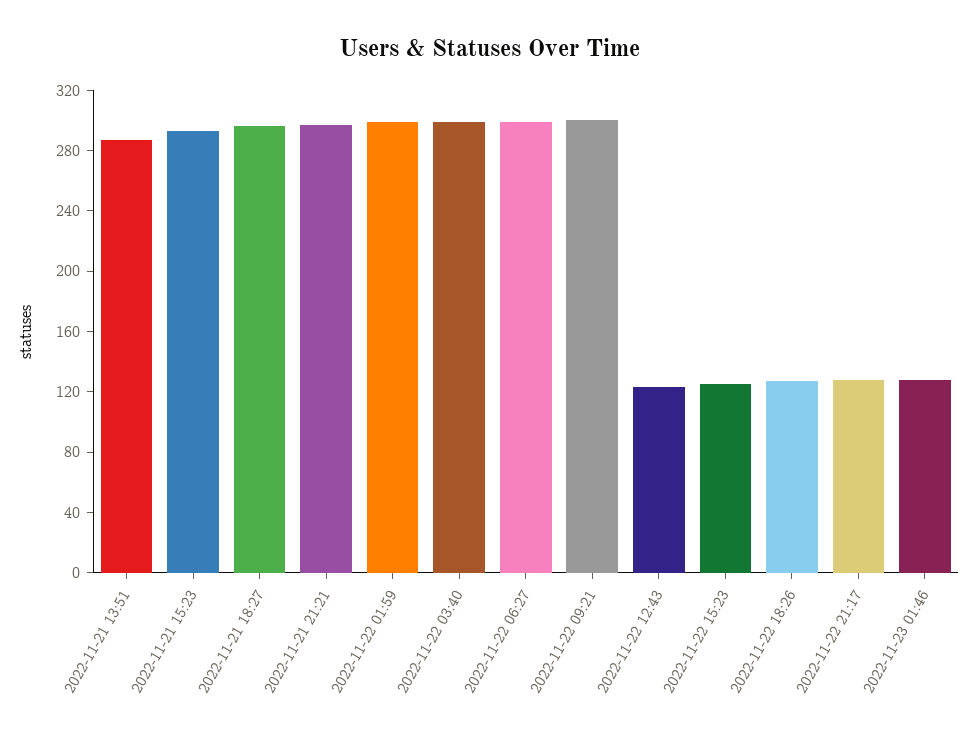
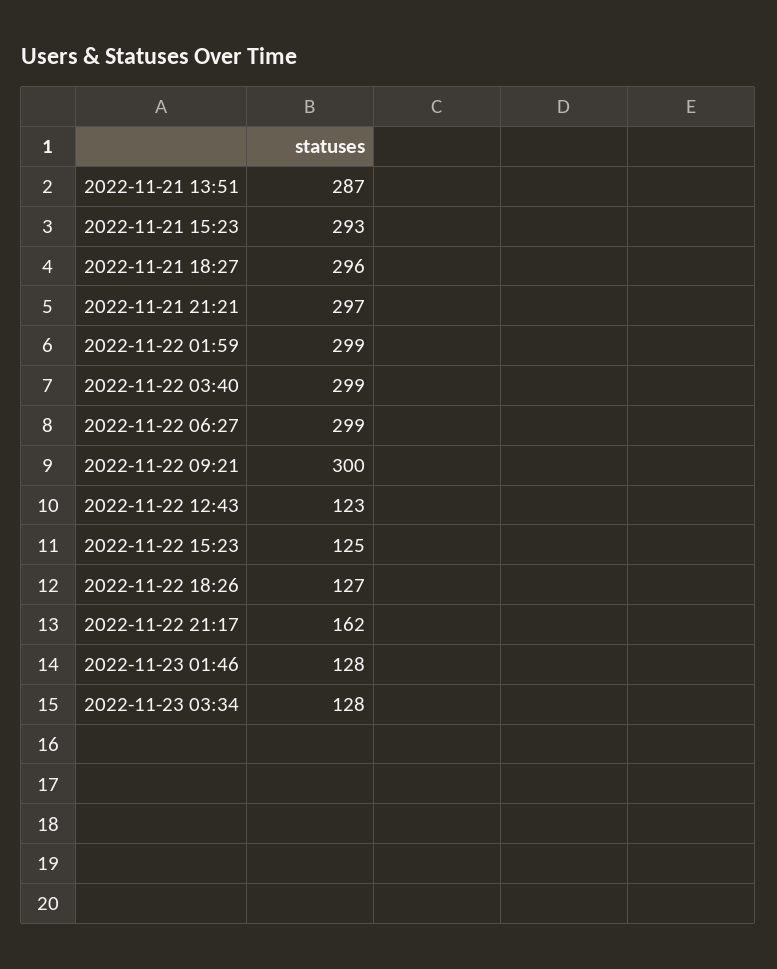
2022-11-22 21:17: 130 -> 162
2022-11-23 03:34: none -> 128

